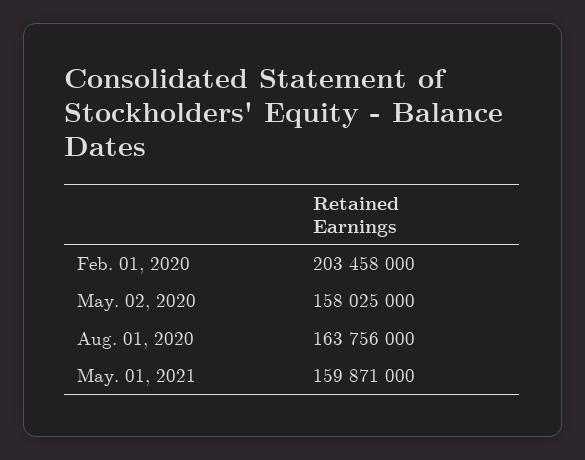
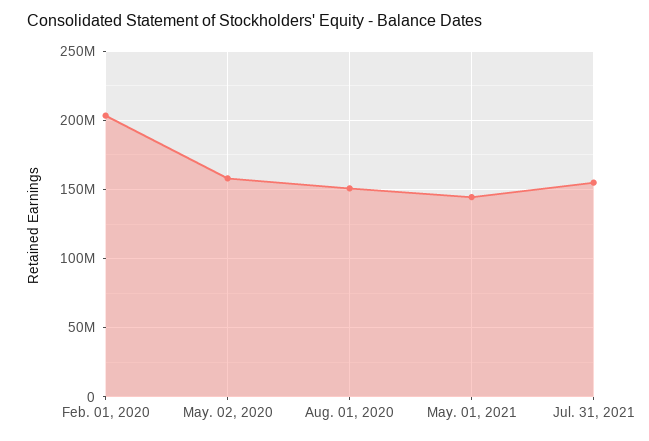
Aug. 01, 2020: 163756000 -> 150000000
May. 01, 2021: 159871000 -> 145000000
Jul. 31, 2021: none -> 155000000

